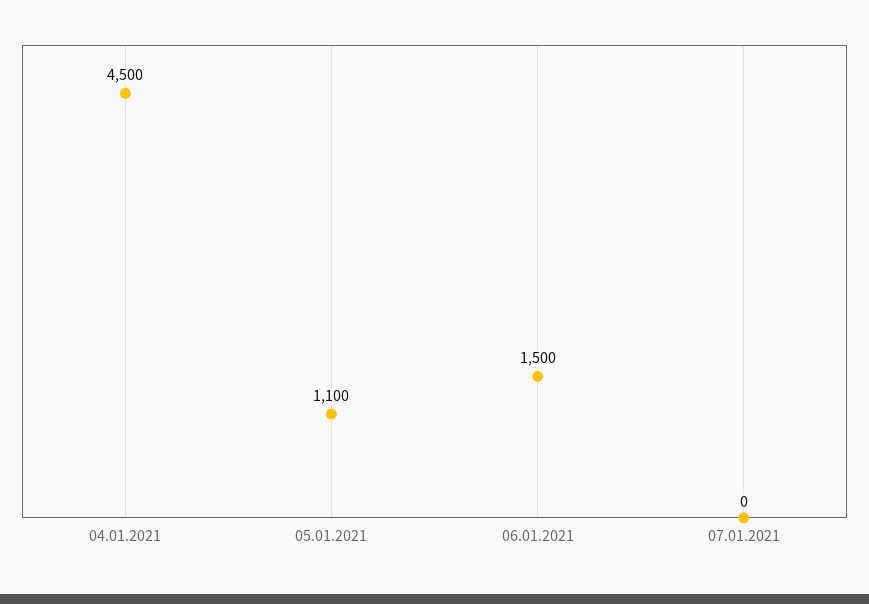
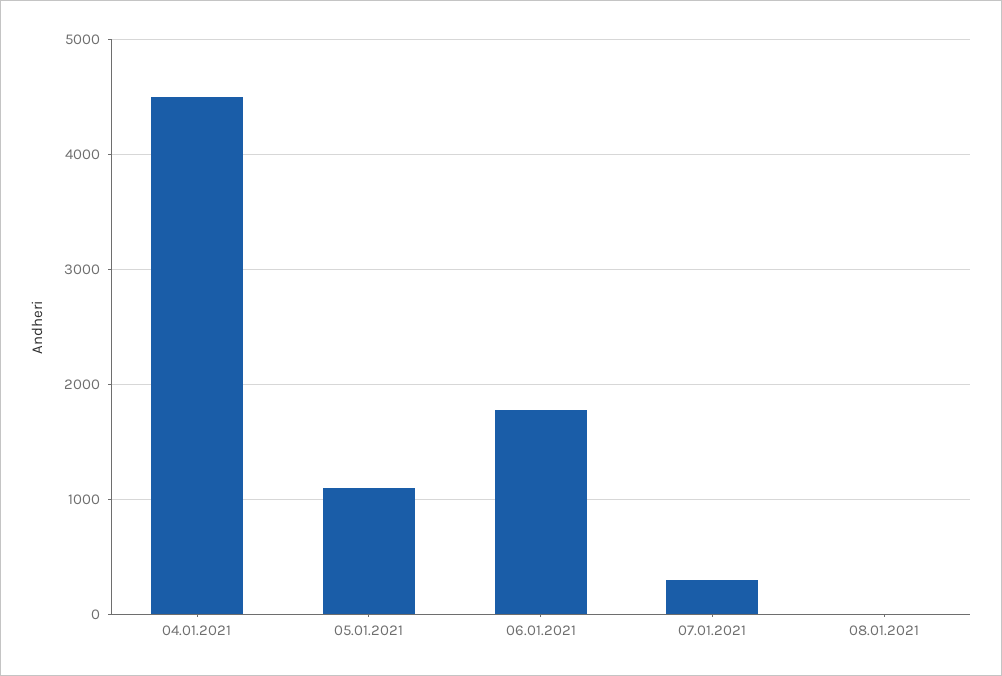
06.01.2021: 1500 -> 1800
07.01.2021: 0 -> 300
08.01.2021: none -> 0

